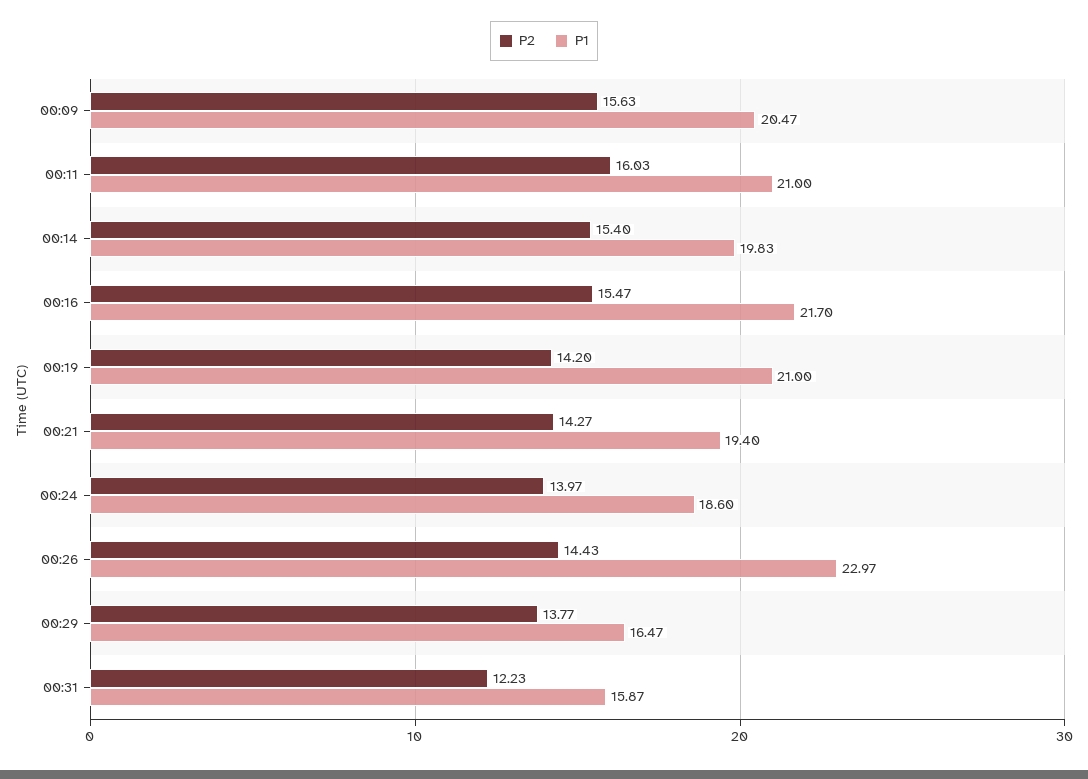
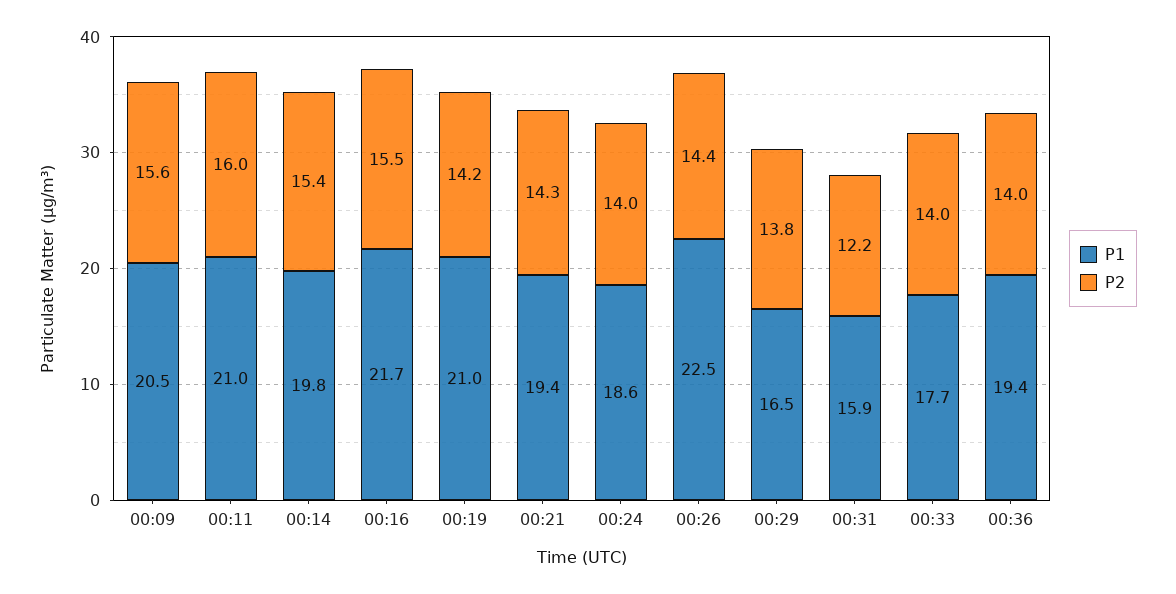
P1, 00:26: 22.97 -> 22.5
P1, 00:33: none -> 17.7
P2, 00:33: none -> 14
P1, 00:36: none -> 19.4
P2, 00:36: none -> 14

